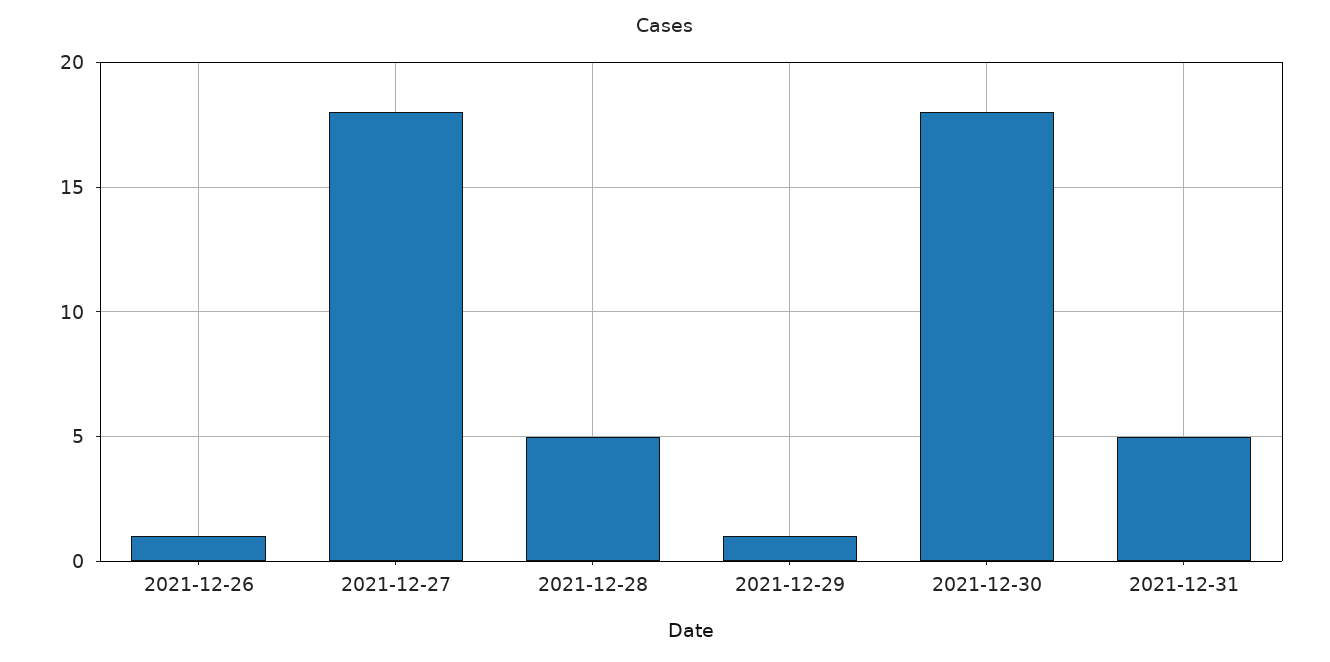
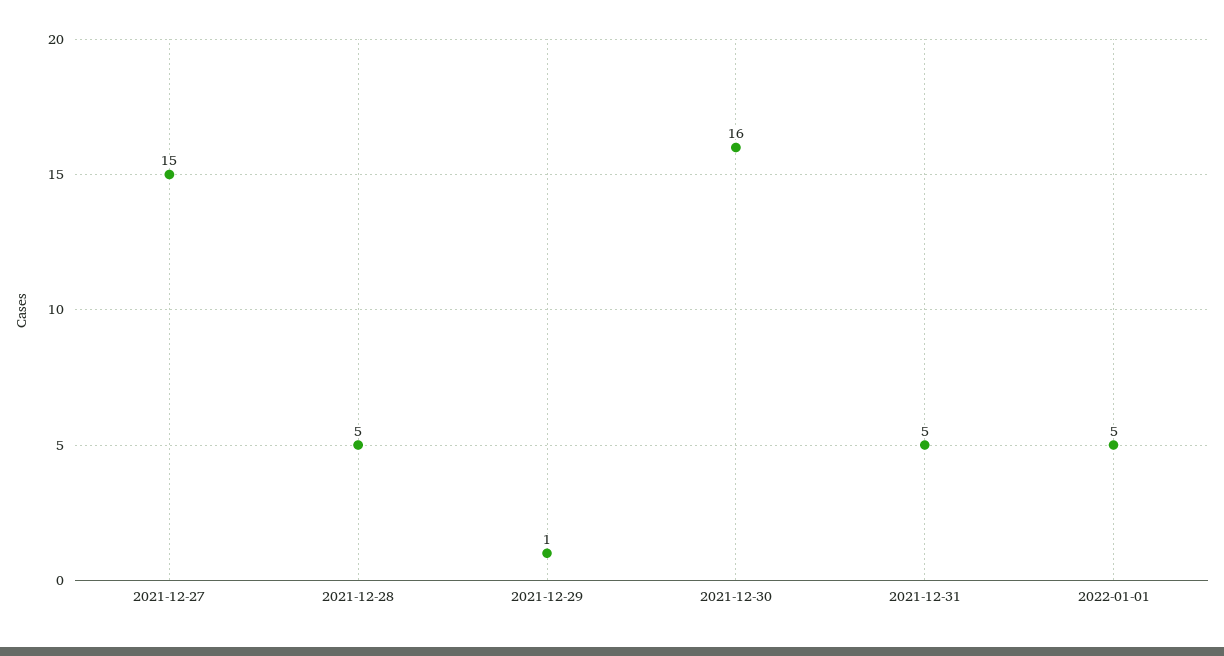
2021-12-26: 1 -> none
2021-12-27: 18 -> 15
2021-12-30: 18 -> 16
2022-01-01: none -> 5

